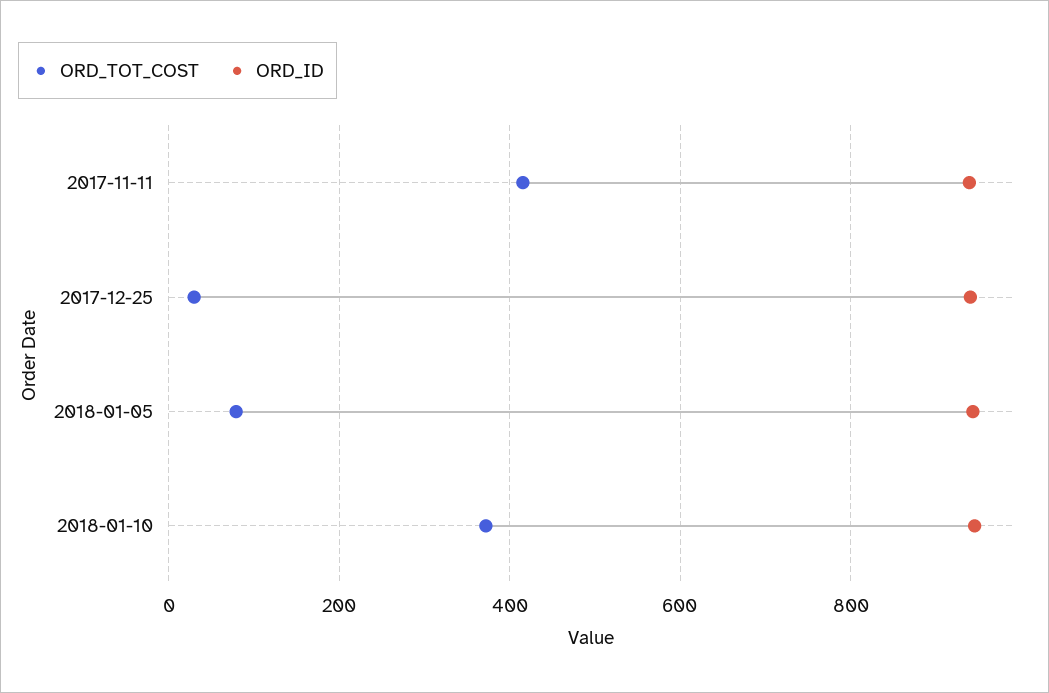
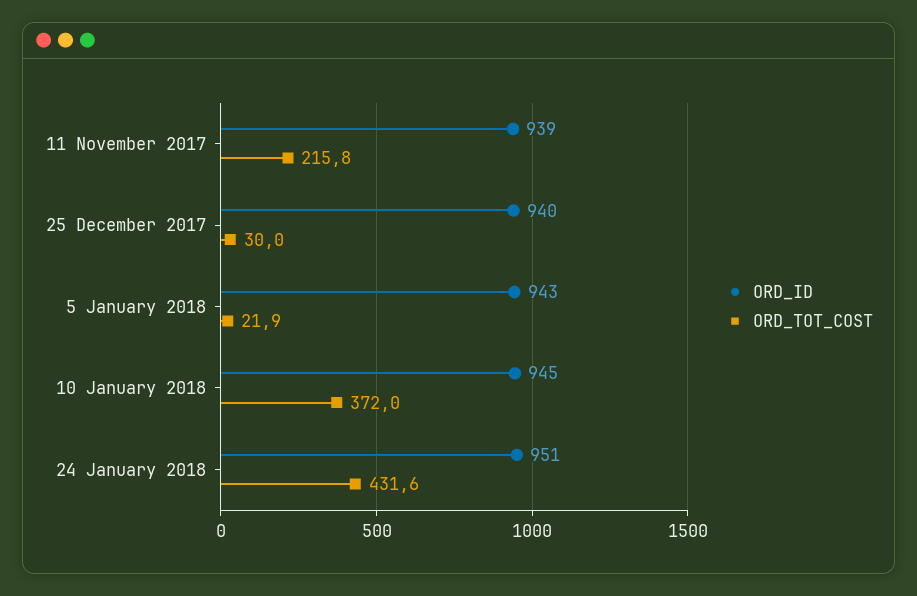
ORD_TOT_COST, 2017-11-11: 420 -> 215.8
ORD_TOT_COST, 2018-01-05: 80 -> 21.9
ORD_ID, 24 January 2018: none -> 951
ORD_TOT_COST, 24 January 2018: none -> 431.6

